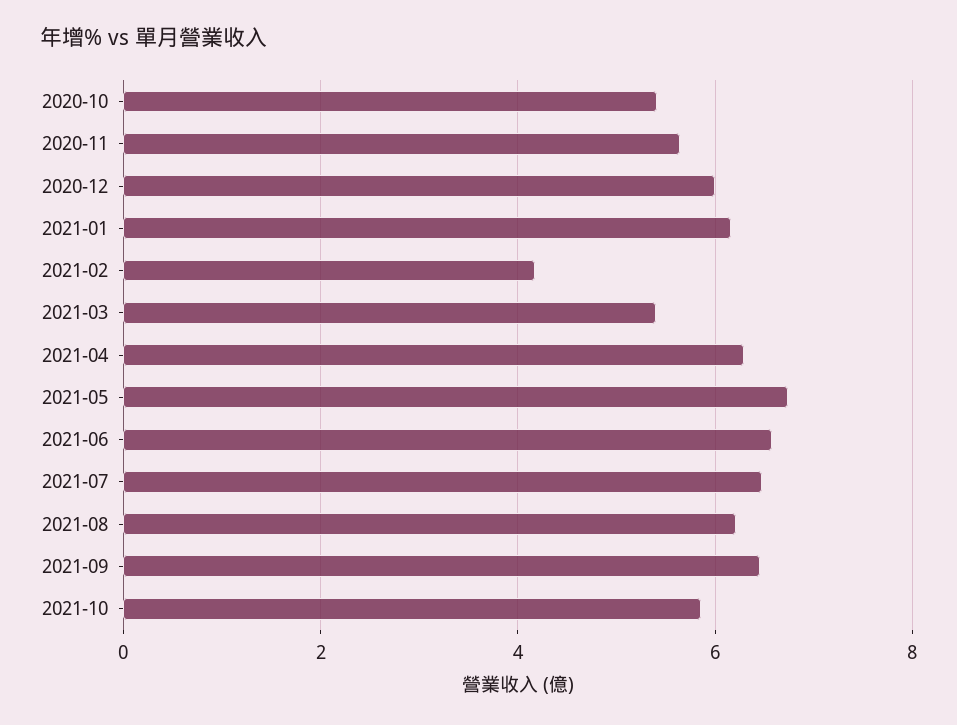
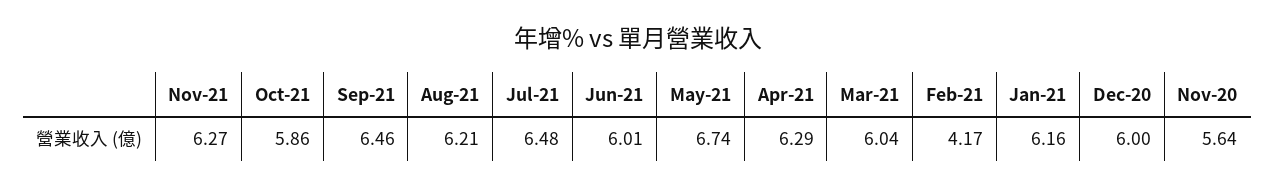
2020-10: 5.4 -> none
2021-03: 5.4 -> 6.04
2021-06: 6.6 -> 6.01
Nov-21: none -> 6.27

